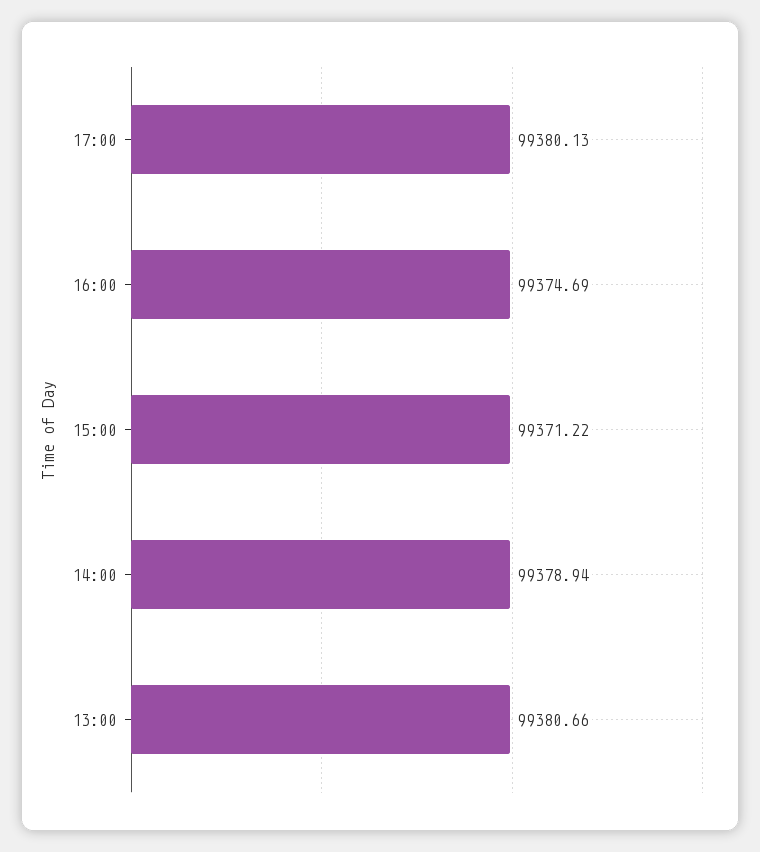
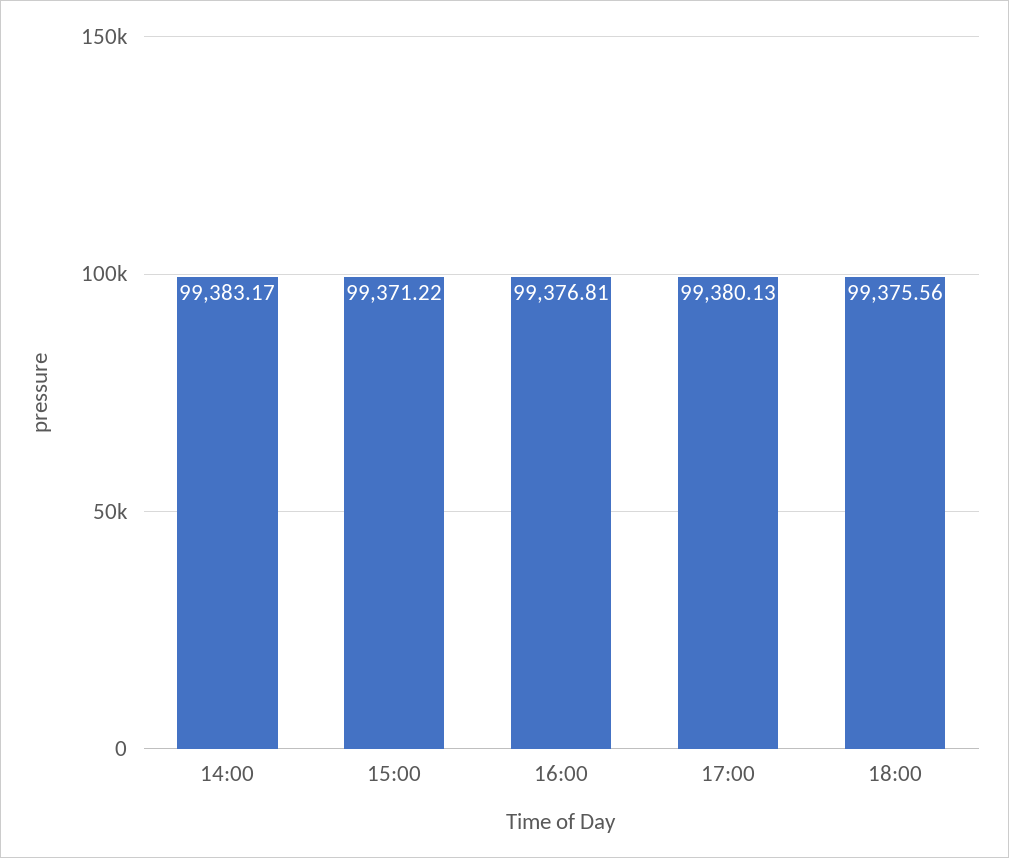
16:00: 99374.69 -> 99376.81
14:00: 99378.94 -> 99383.17
13:00: 99380.66 -> none
18:00: none -> 99375.56

